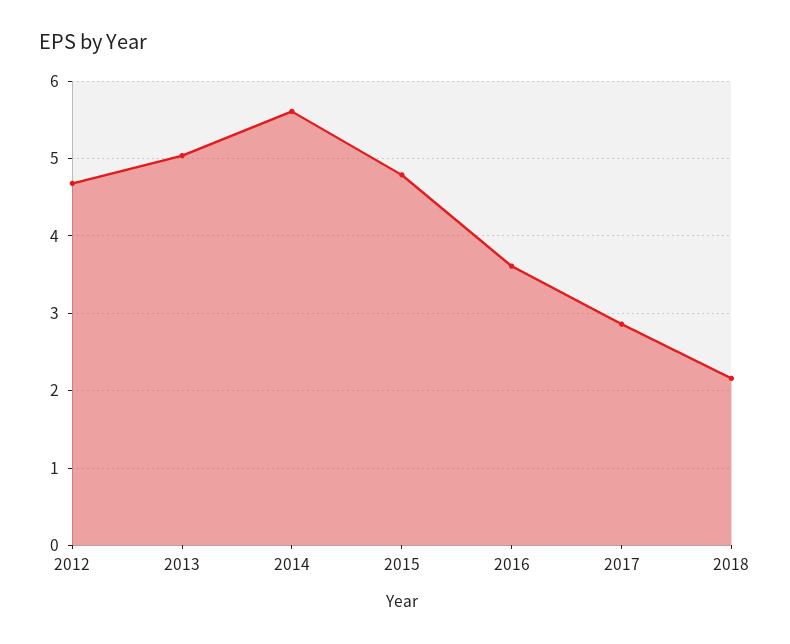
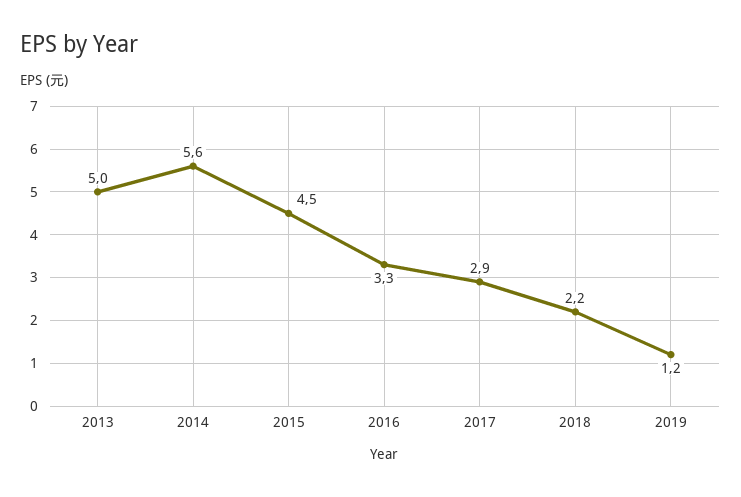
2012: 4.7 -> none
2015: 4.8 -> 4.5
2016: 3.6 -> 3.3
2019: none -> 1.2

